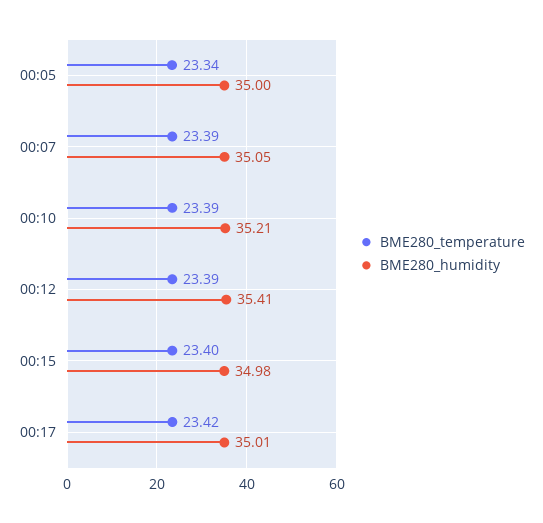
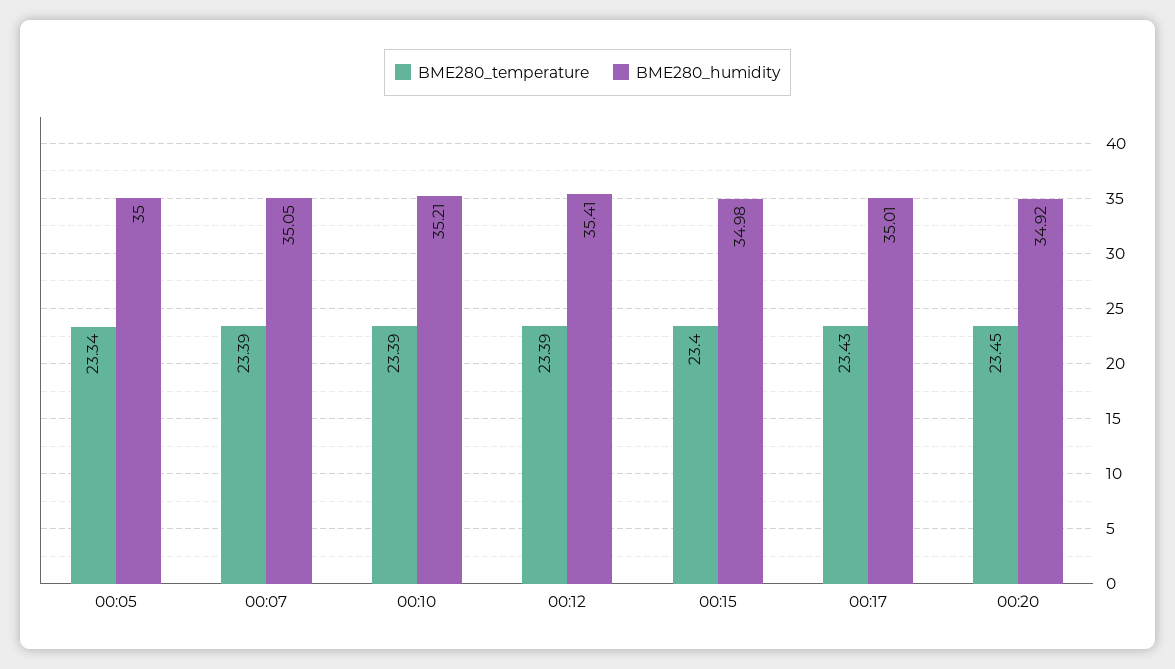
BME280_temperature, 00:17: 23.42 -> 23.43
BME280_temperature, 00:20: none -> 23.45
BME280_humidity, 00:20: none -> 34.92

